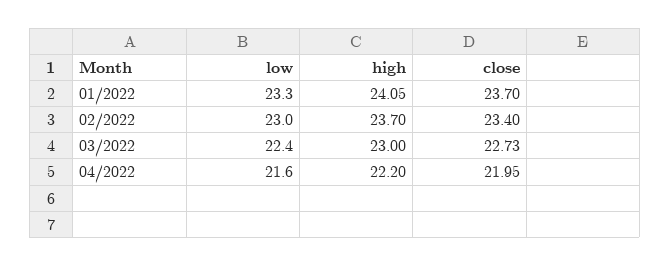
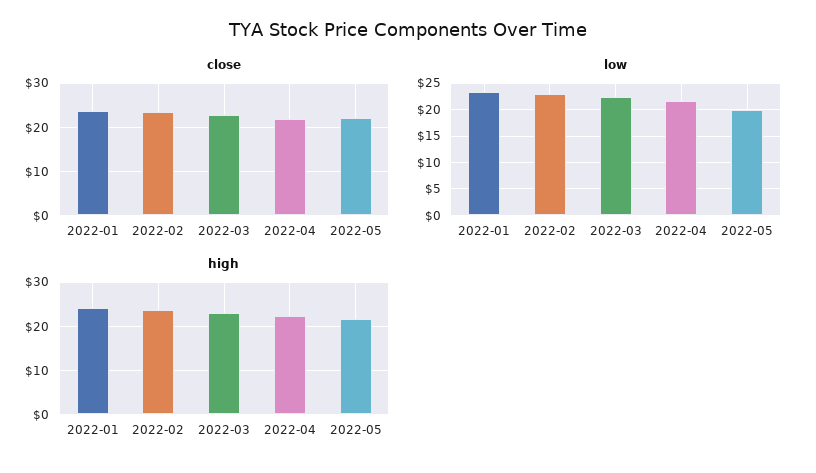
close, 2022-05: none -> 22
low, 2022-05: none -> 20
high, 2022-05: none -> 22

